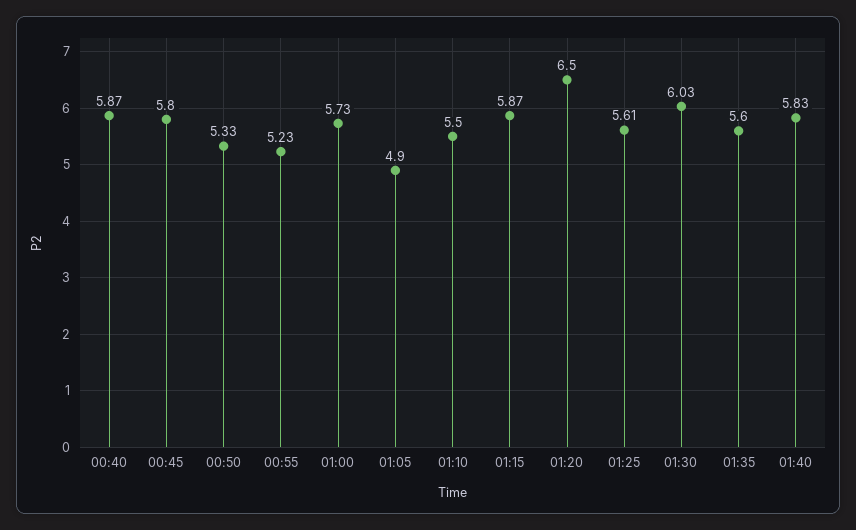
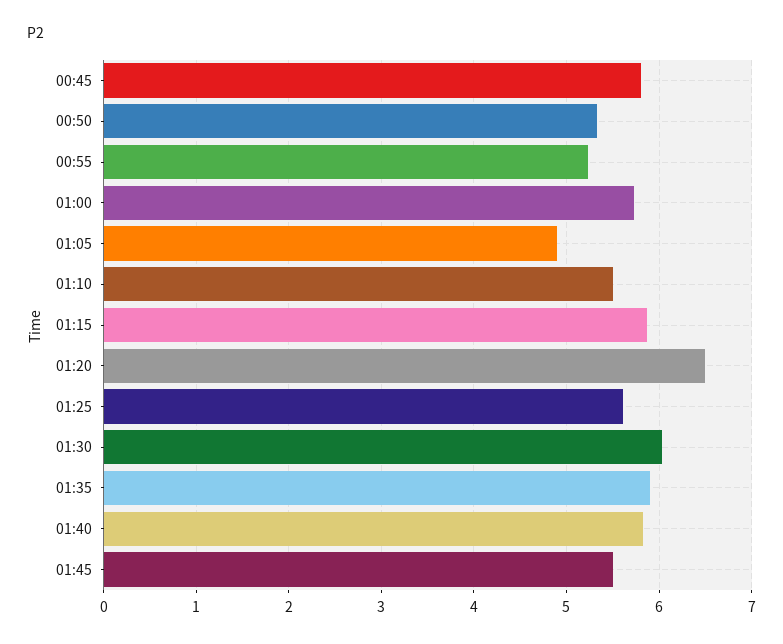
00:40: 5.87 -> none
01:35: 5.6 -> 5.9
01:45: none -> 5.5

